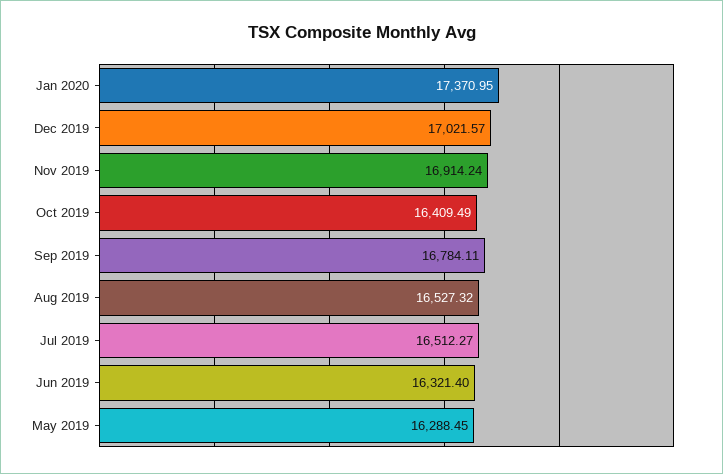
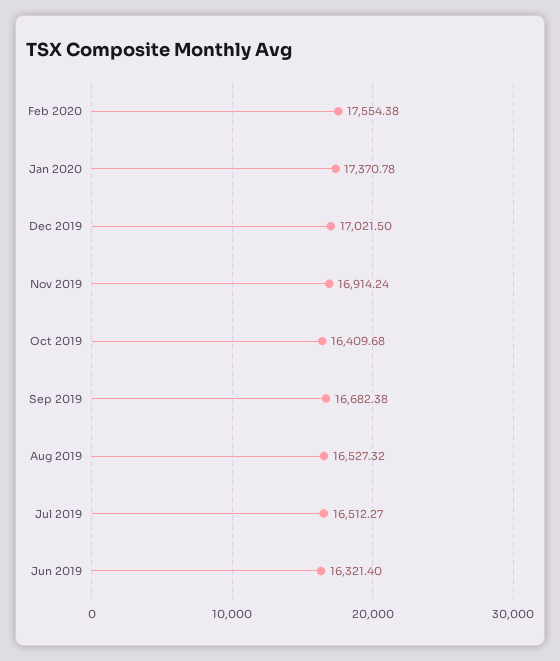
Jan 2020: 17370.95 -> 17370.78
Dec 2019: 17021.57 -> 17021.5
Oct 2019: 16409.49 -> 16409.68
Sep 2019: 16784.11 -> 16682.38
May 2019: 16288.45 -> none
Feb 2020: none -> 17554.38

